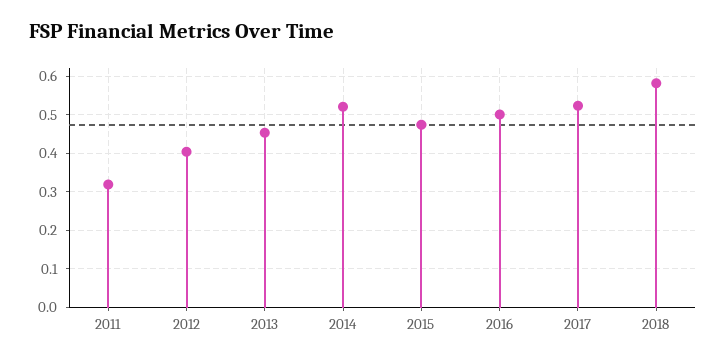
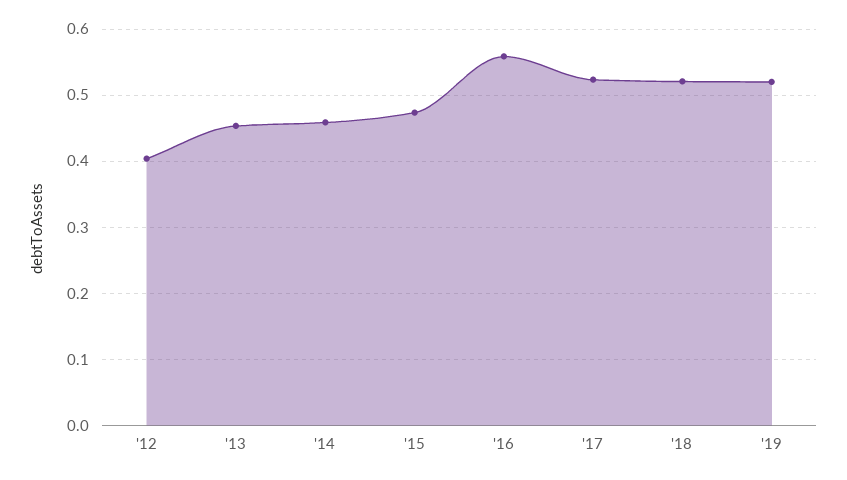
2011: 0.32 -> none
2014: 0.52 -> 0.46
2016: 0.5 -> 0.56
2018: 0.58 -> 0.52
'19: none -> 0.52

